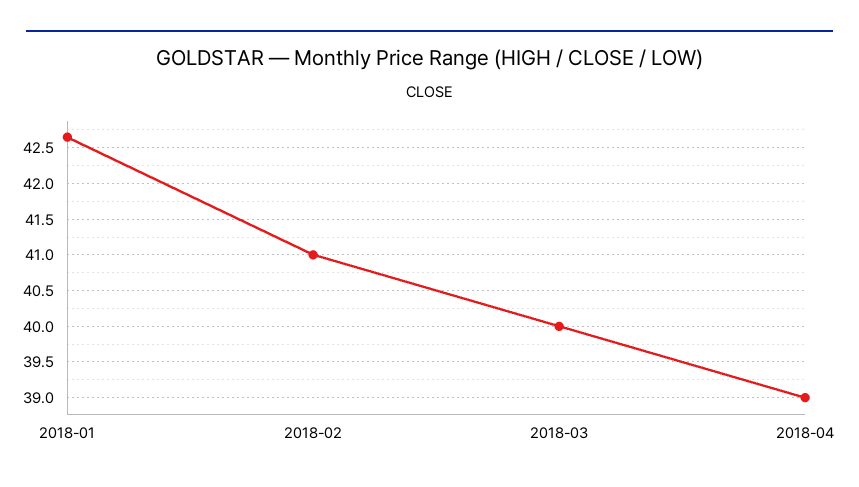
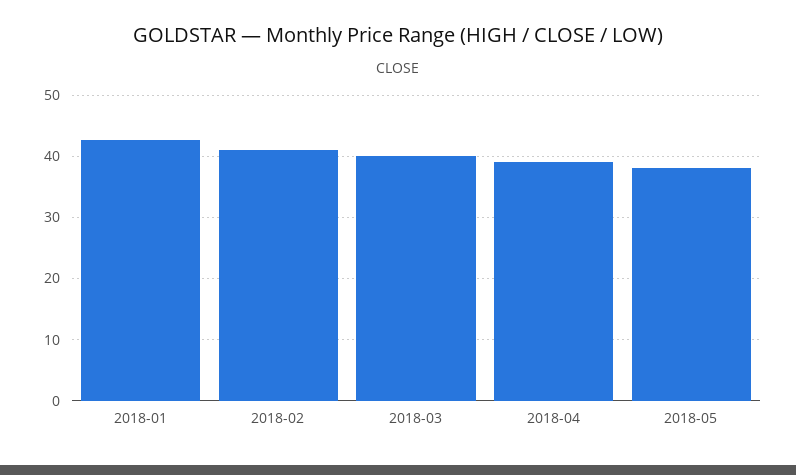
2018-05: none -> 38

